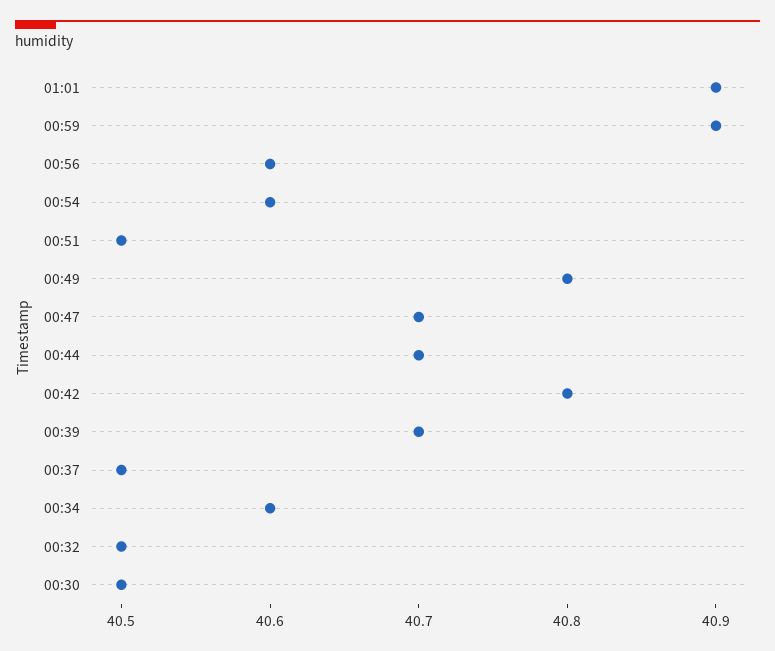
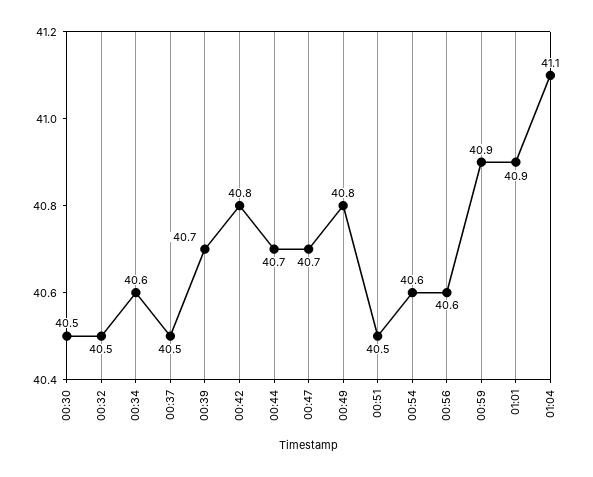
01:04: none -> 41.1

